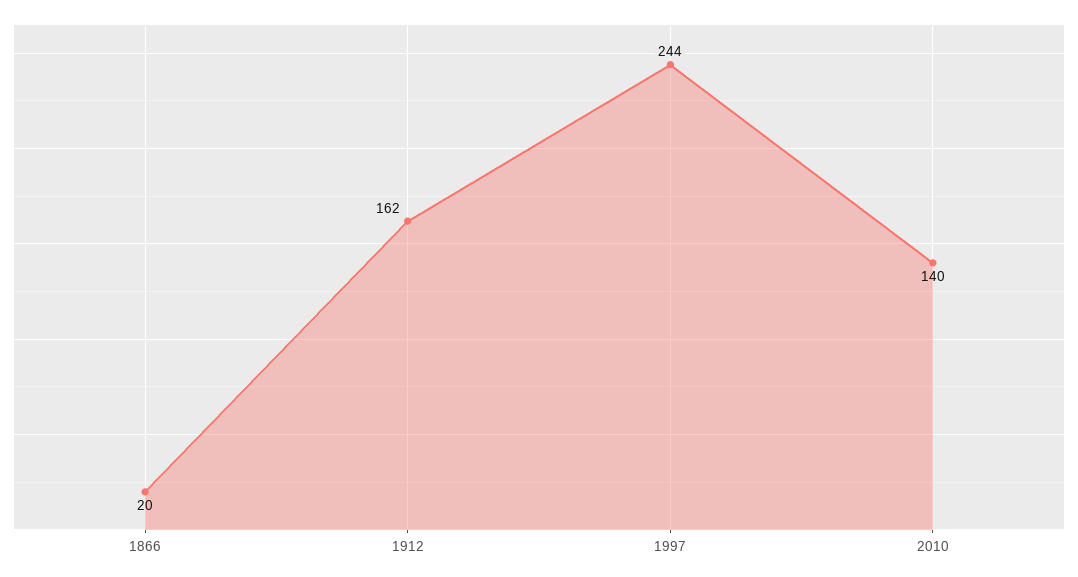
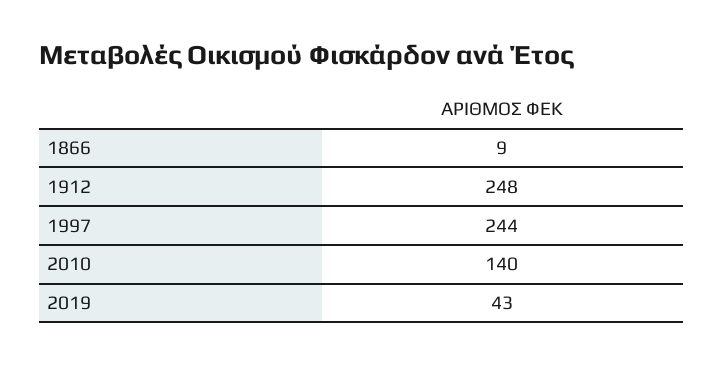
1866: 20 -> 9
1912: 162 -> 248
2019: none -> 43

